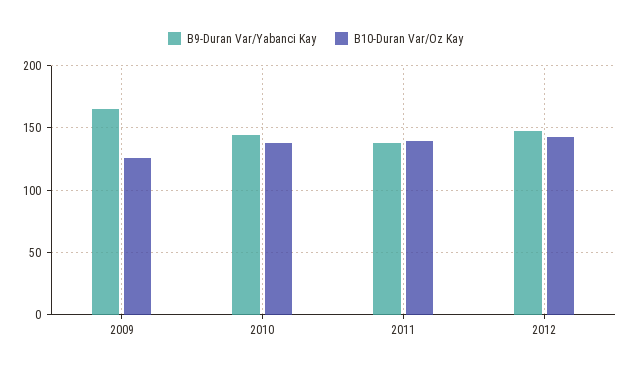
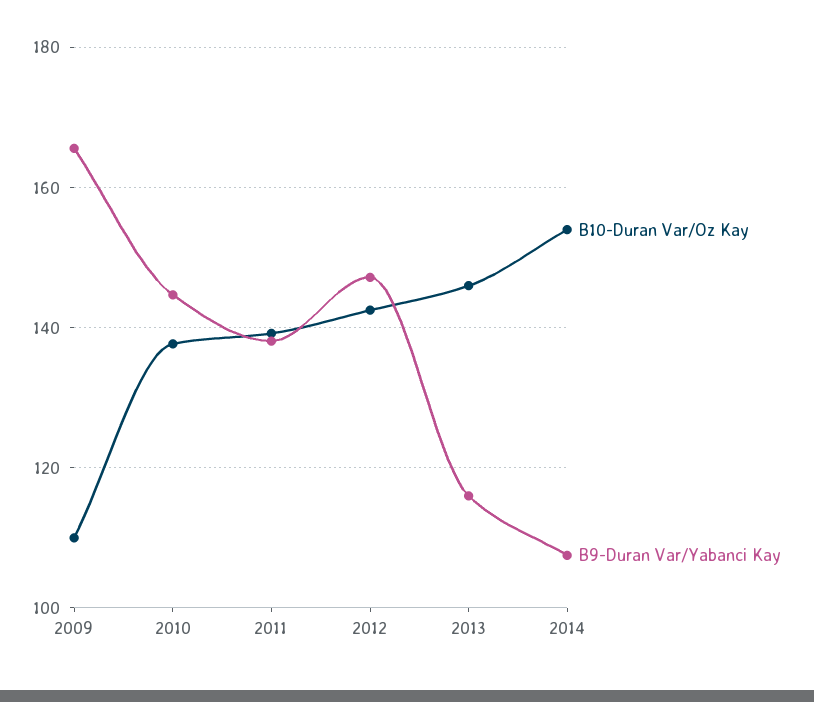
B10-Duran Var/Oz Kay, 2009: 125 -> 110
B10-Duran Var/Oz Kay, 2013: none -> 146
B9-Duran Var/Yabanci Kay, 2013: none -> 116
B10-Duran Var/Oz Kay, 2014: none -> 154
B9-Duran Var/Yabanci Kay, 2014: none -> 108

